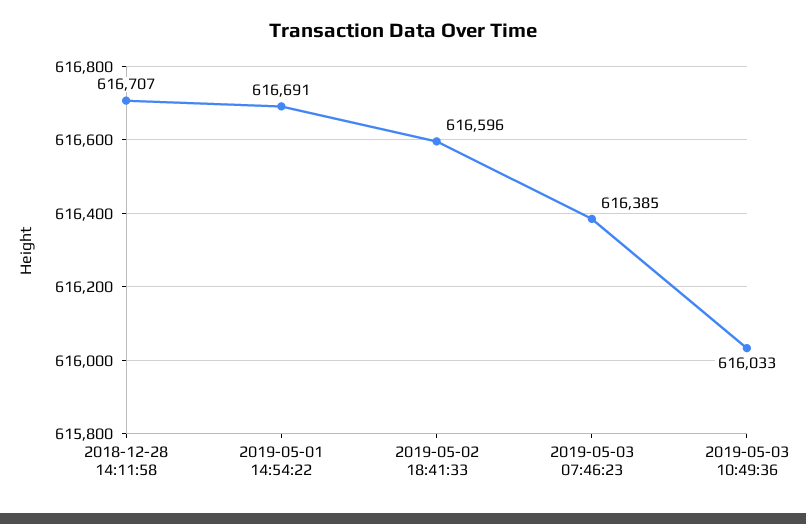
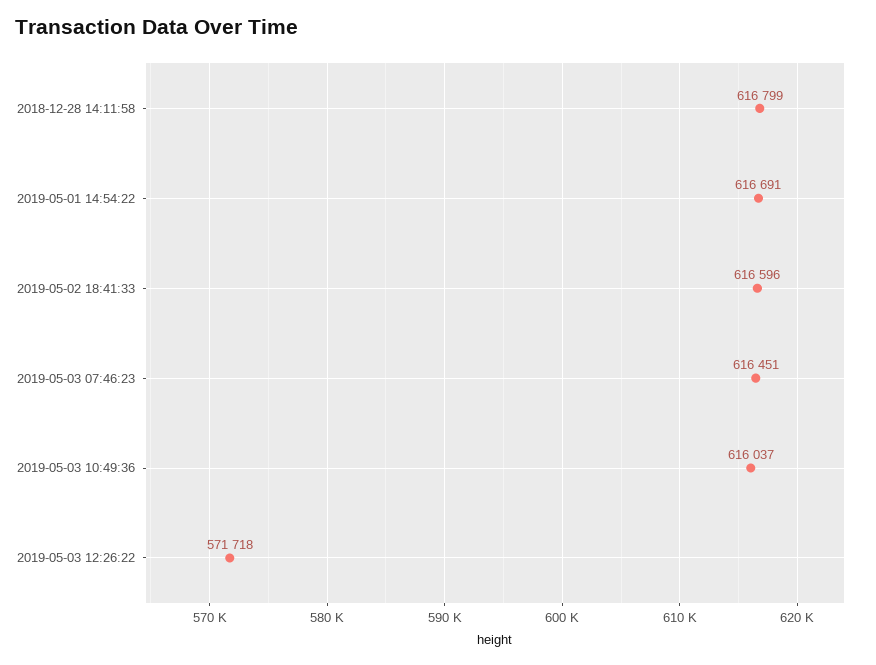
2018-12-28 14:11:58: 616707 -> 616799
2019-05-03 07:46:23: 616385 -> 616451
2019-05-03 10:49:36: 616033 -> 616037
2019-05-03 12:26:22: none -> 571718

